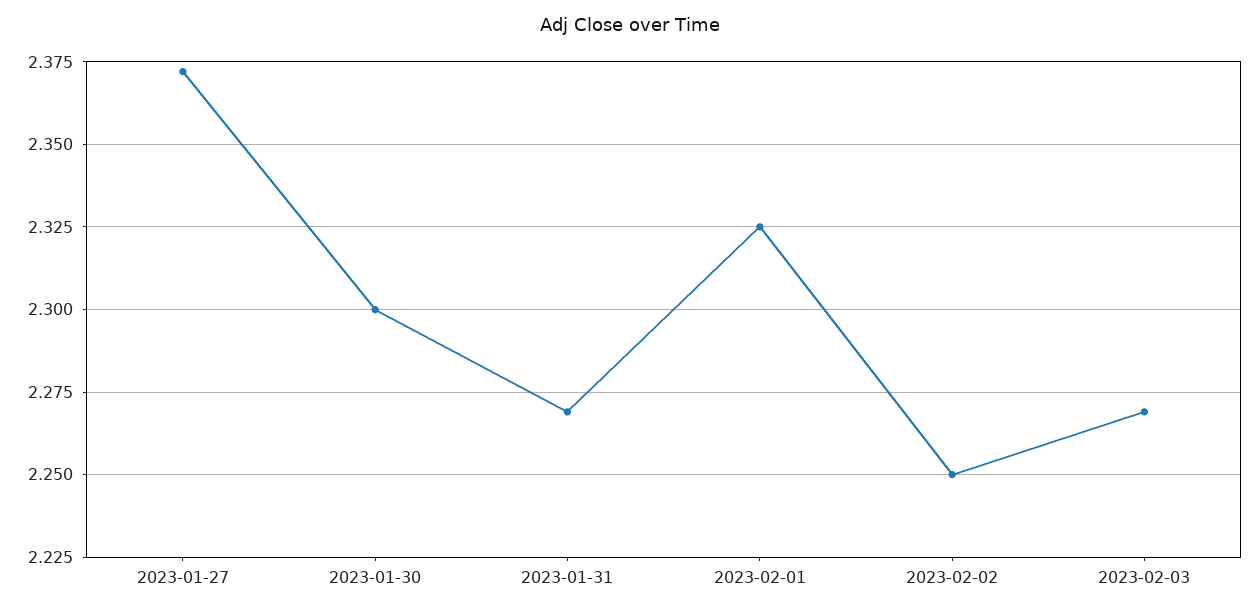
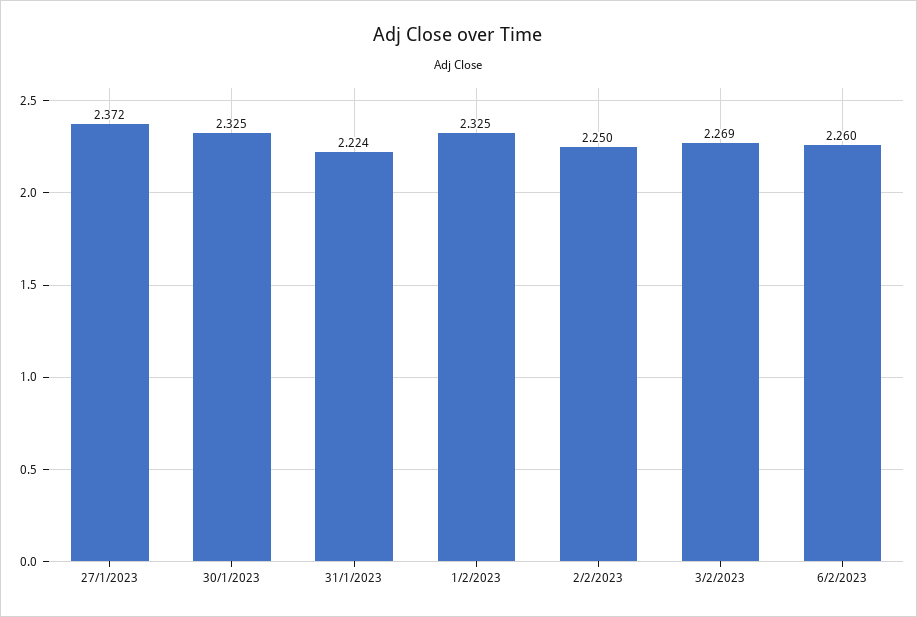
2023-01-30: 2.3 -> 2.325
2023-01-31: 2.27 -> 2.224
6/2/2023: none -> 2.26

